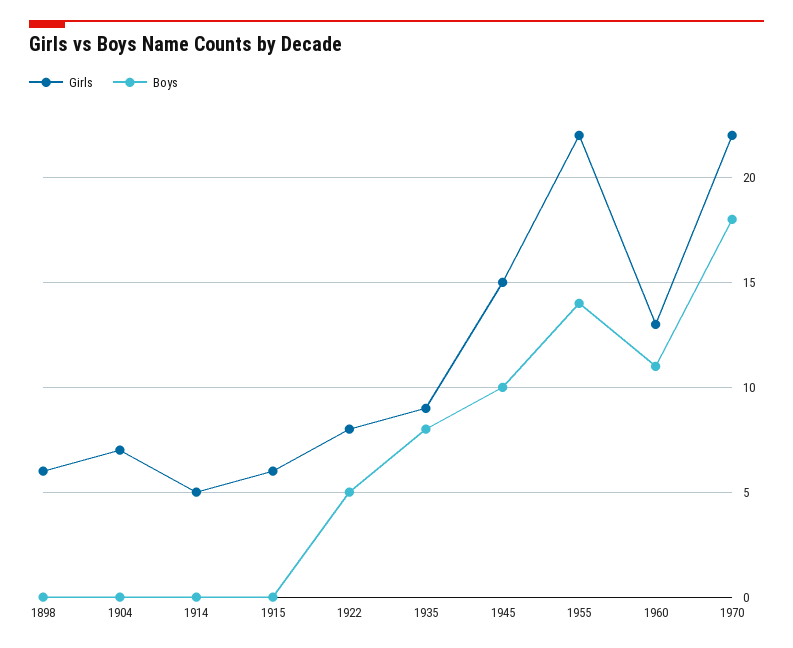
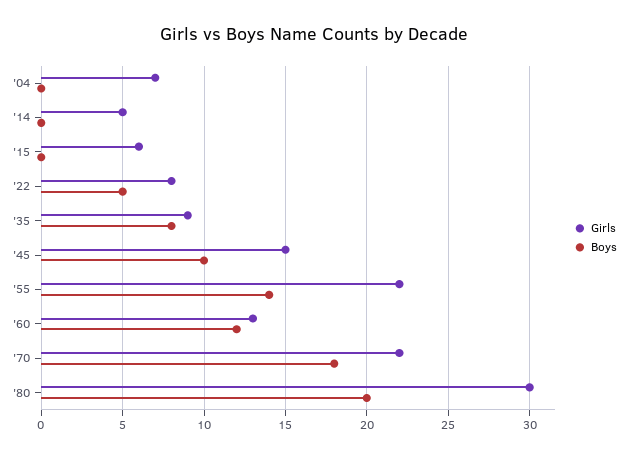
Girls, 1898: 6 -> none
Boys, 1898: 0 -> none
Boys, 1960: 11 -> 12
Girls, '80: none -> 30
Boys, '80: none -> 20

